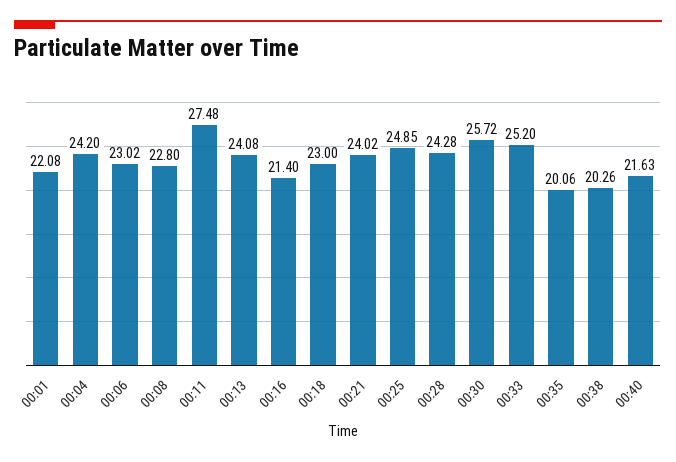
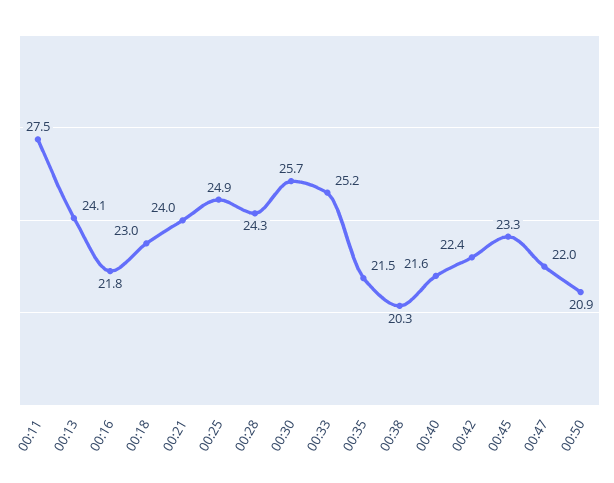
00:01: 22.08 -> none
00:04: 24.2 -> none
00:06: 23.02 -> none
00:08: 22.8 -> none
00:16: 21.4 -> 21.8
00:35: 20.06 -> 21.5
00:42: none -> 22.4
00:45: none -> 23.3
00:47: none -> 22
00:50: none -> 20.9

